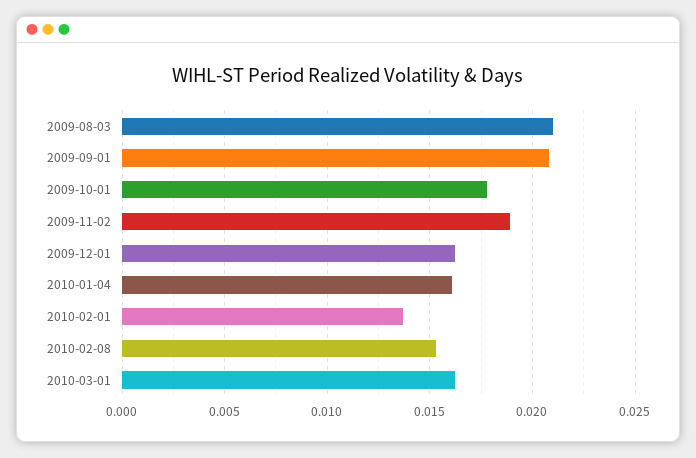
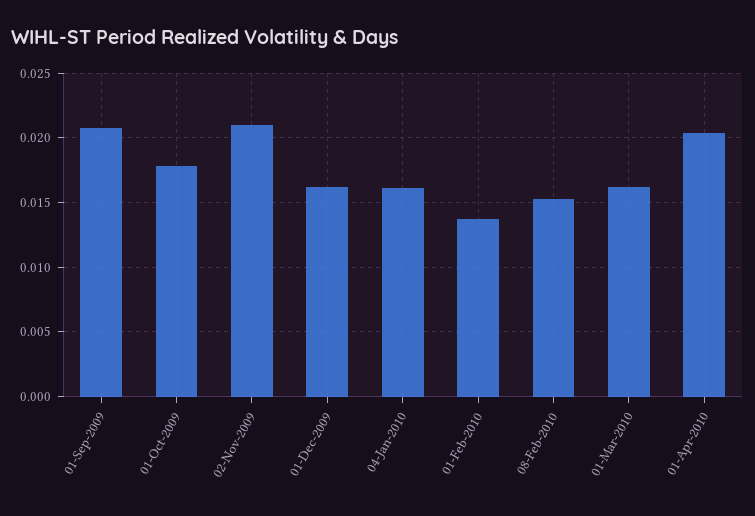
2009-08-03: 0.021 -> none
2009-11-02: 0.019 -> 0.021
01-Apr-2010: none -> 0.0205

